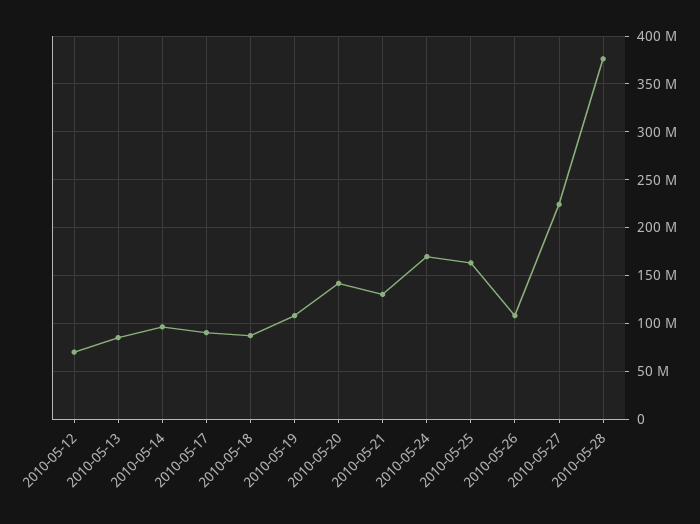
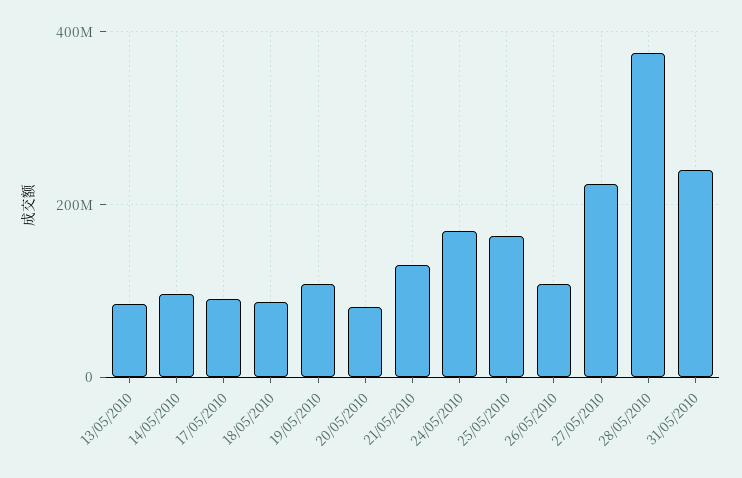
2010-05-12: 70000000 -> none
2010-05-20: 140000000 -> 80000000
31/05/2010: none -> 240000000

